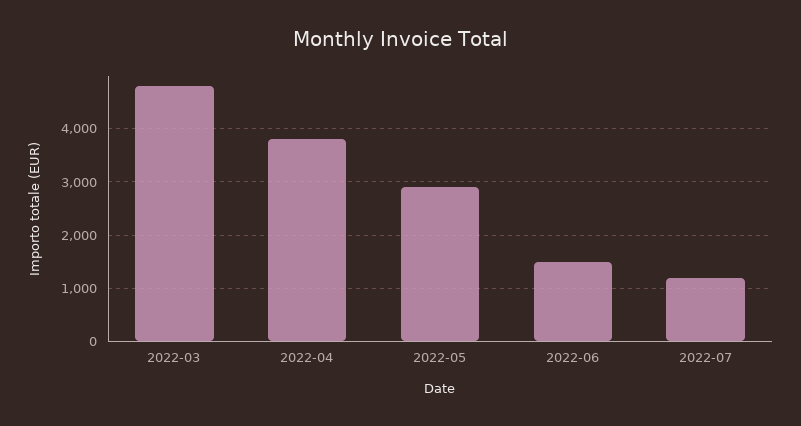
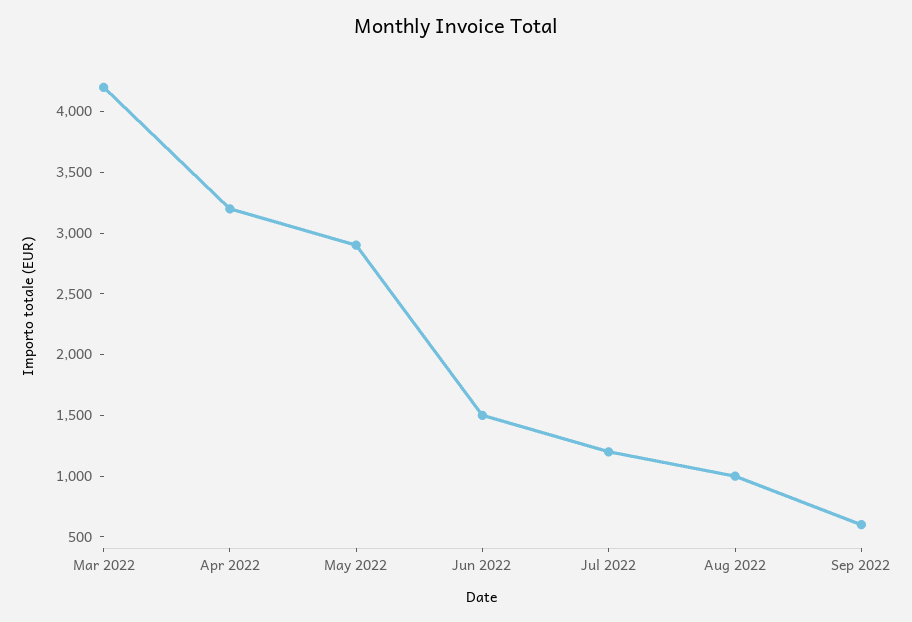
2022-03: 4800 -> 4200
2022-04: 3800 -> 3200
Aug 2022: none -> 1000
Sep 2022: none -> 600

